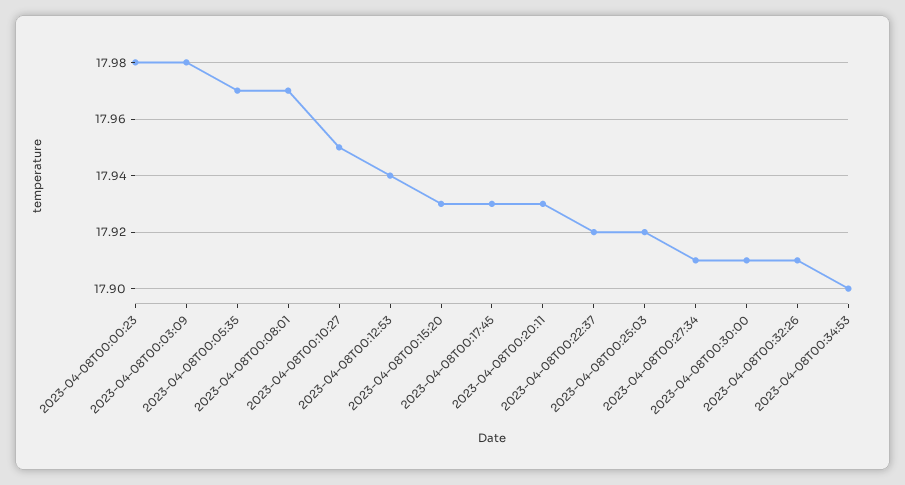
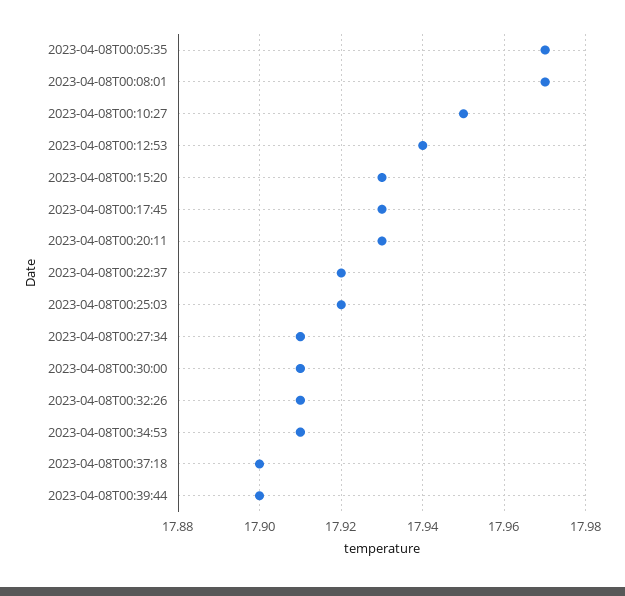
2023-04-08T00:00:23: 17.98 -> none
2023-04-08T00:03:09: 17.98 -> none
2023-04-08T00:34:53: 17.9 -> 17.91
2023-04-08T00:37:18: none -> 17.9
2023-04-08T00:39:44: none -> 17.9

